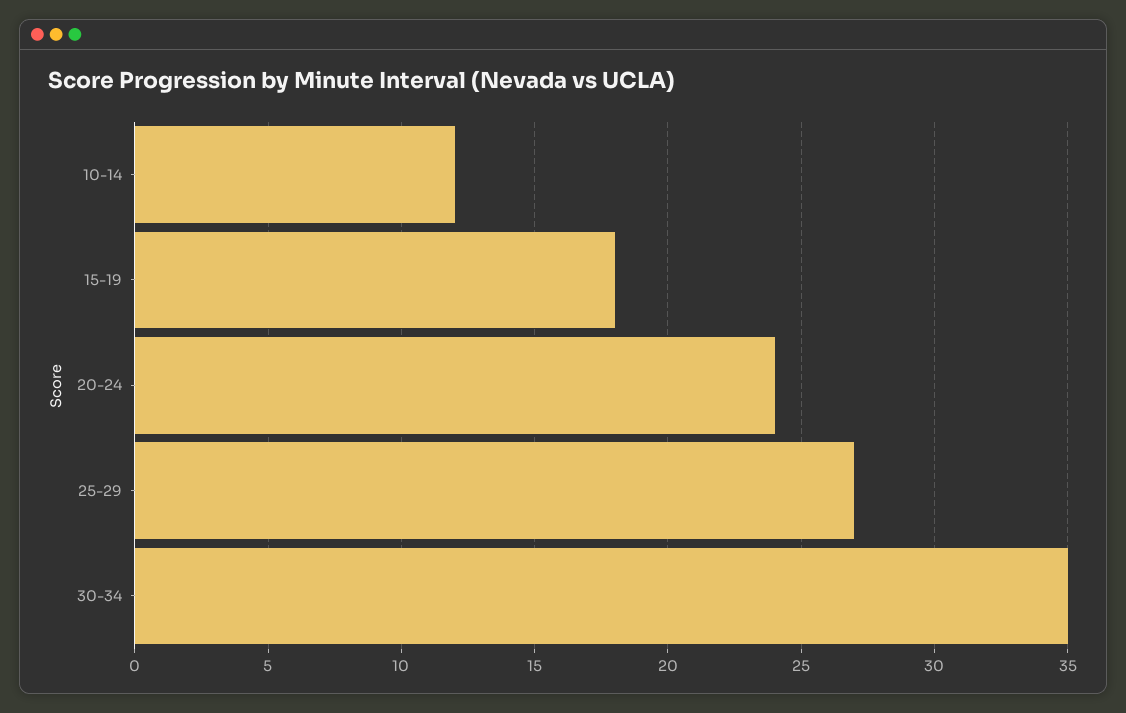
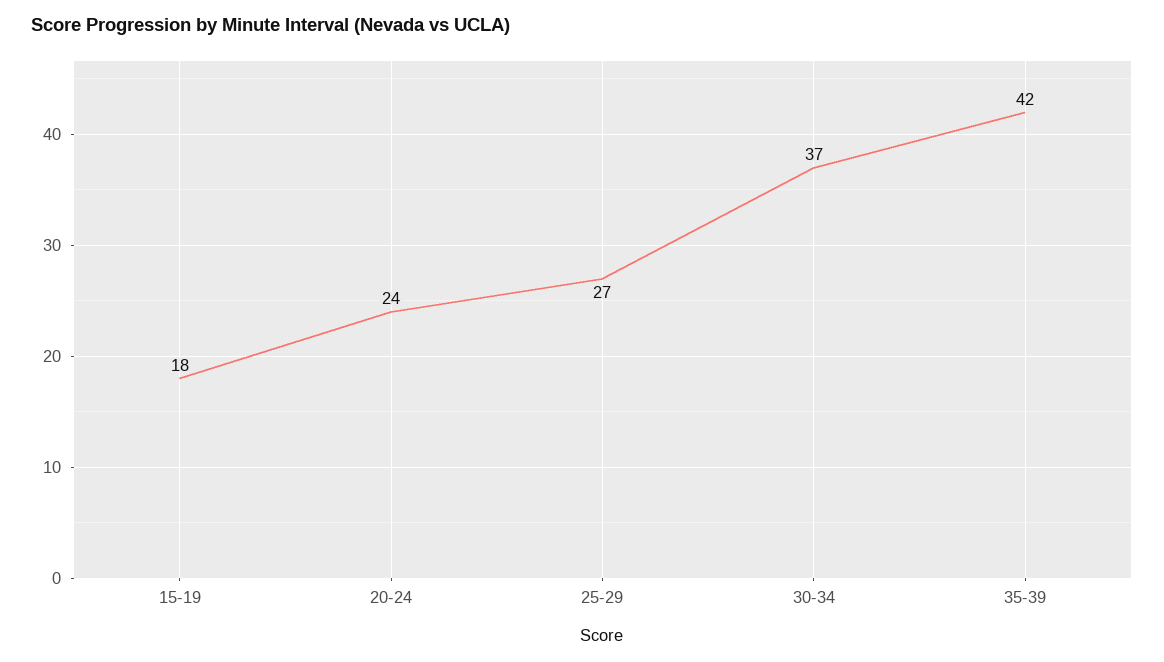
10-14: 12 -> none
30-34: 35 -> 37
35-39: none -> 42

